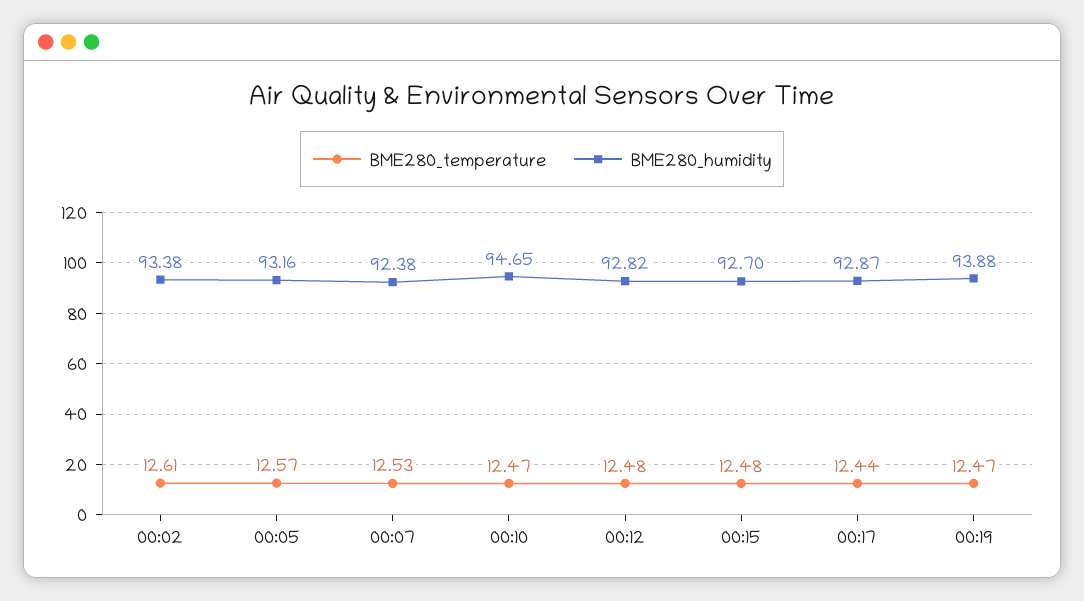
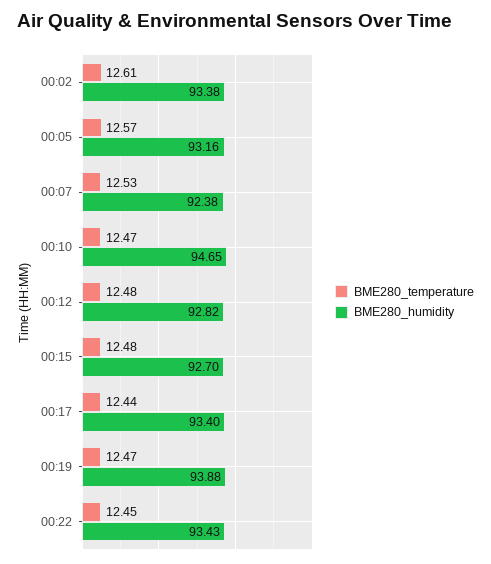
BME280_humidity, 00:17: 92.87 -> 93.4
BME280_temperature, 00:22: none -> 12.45
BME280_humidity, 00:22: none -> 93.43

